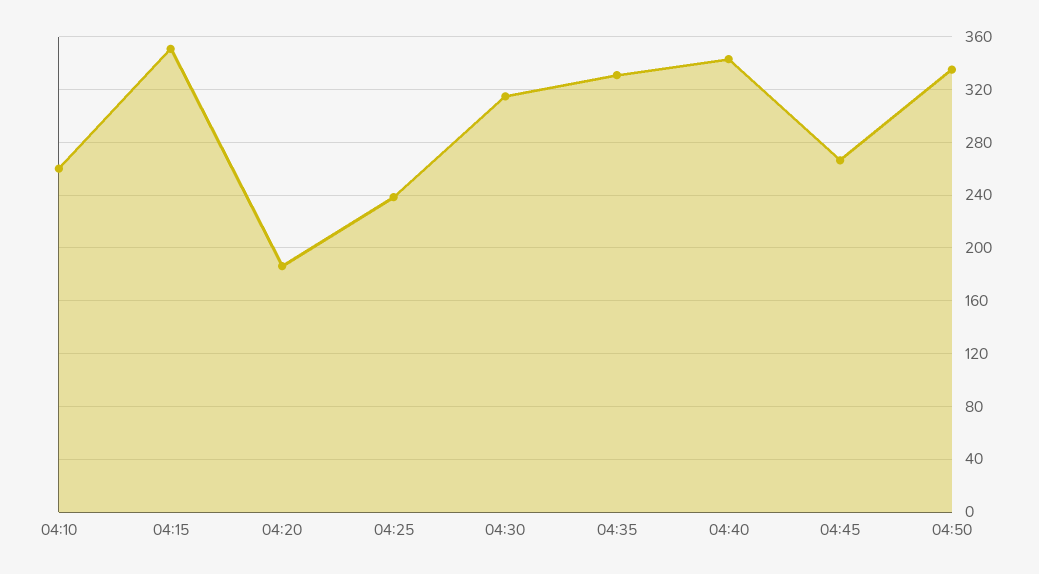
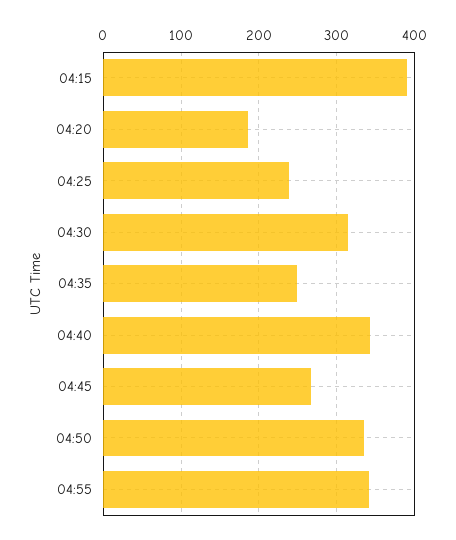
04:10: 260 -> none
04:15: 350 -> 390
04:35: 330 -> 250
04:55: none -> 340

